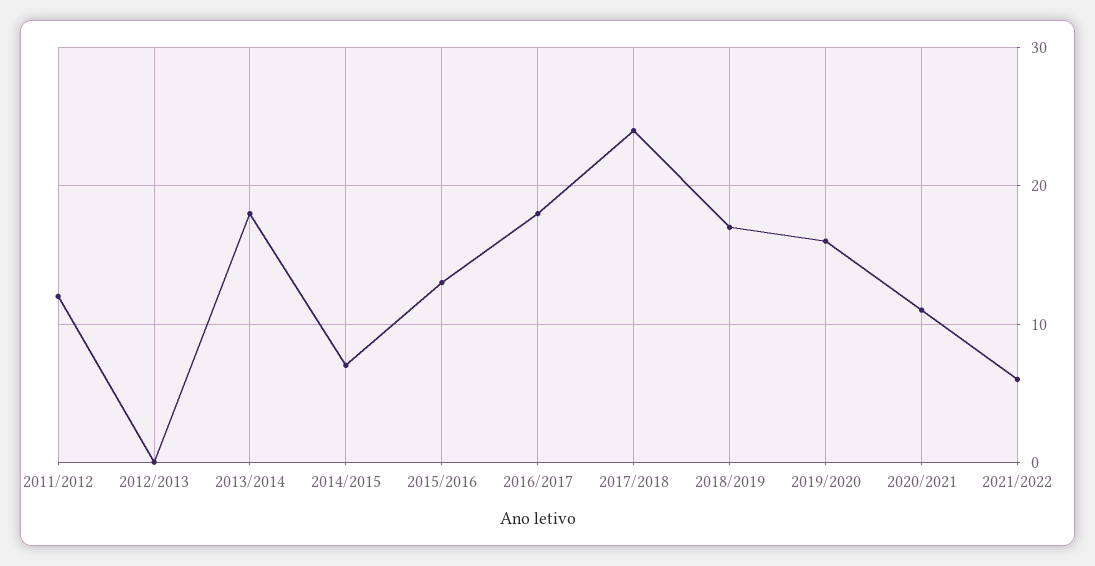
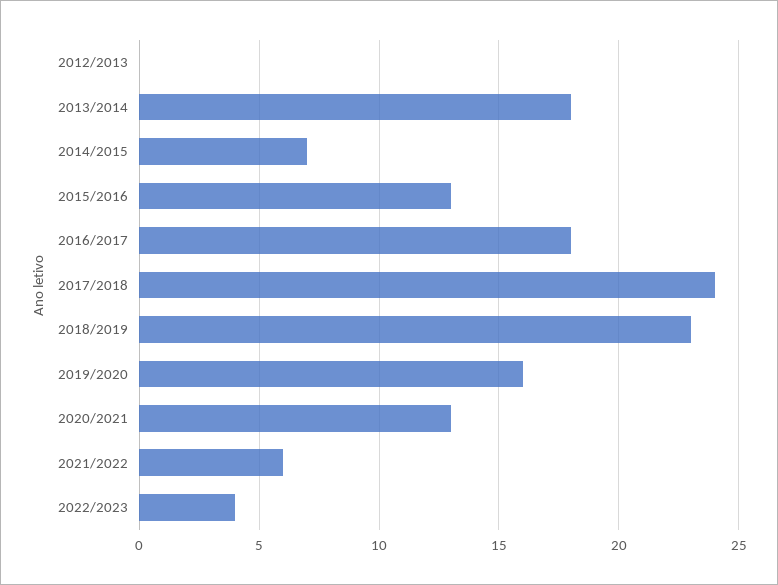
2011/2012: 12 -> none
2018/2019: 17 -> 23
2020/2021: 11 -> 13
2022/2023: none -> 4

